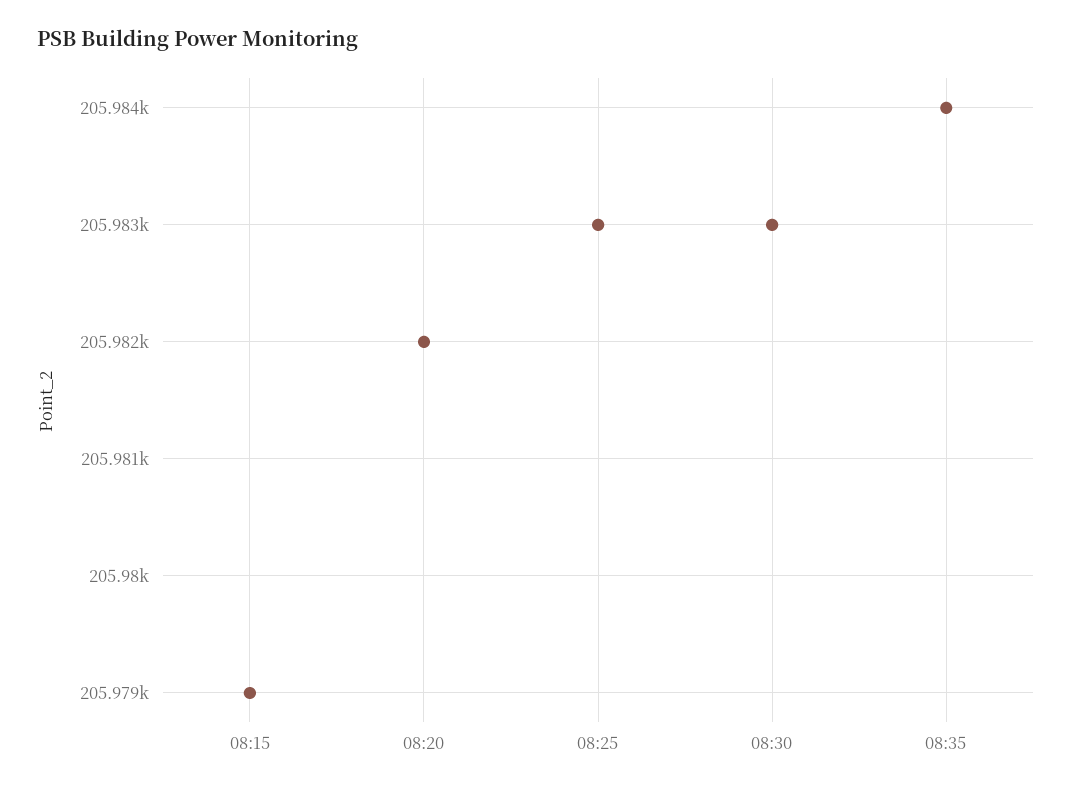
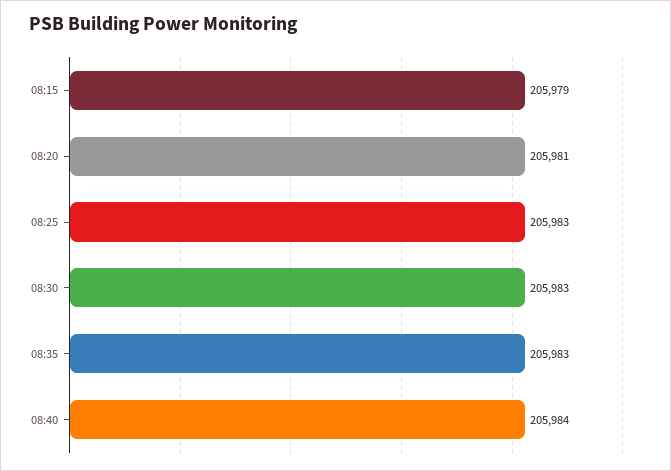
08:20: 205982 -> 205981
08:35: 205984 -> 205983
08:40: none -> 205984

